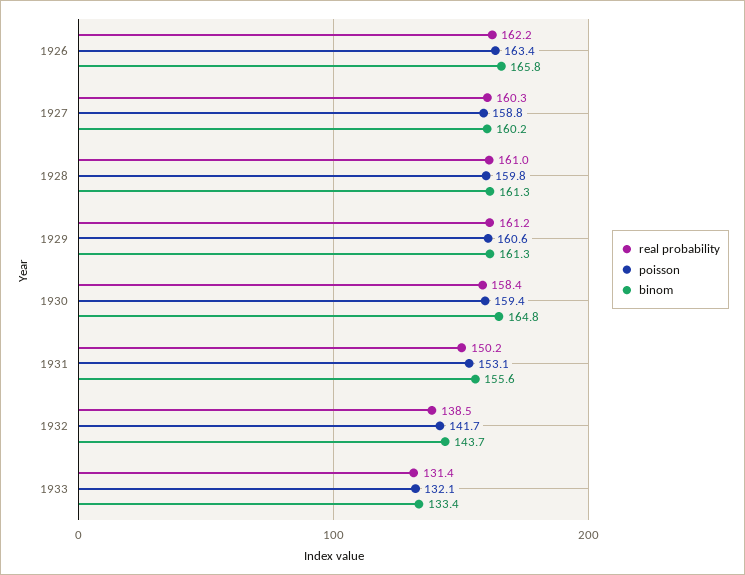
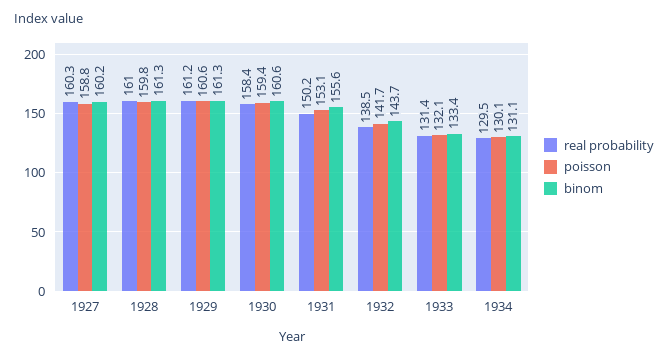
real probability, 1926: 162.2 -> none
poisson, 1926: 163.4 -> none
binom, 1926: 165.8 -> none
binom, 1930: 164.8 -> 160.6
real probability, 1934: none -> 129.5
poisson, 1934: none -> 130.1
binom, 1934: none -> 131.1

